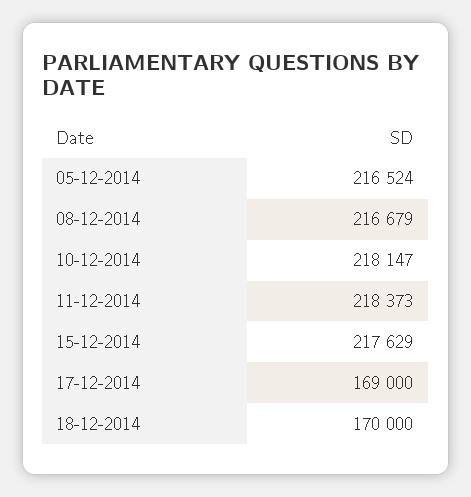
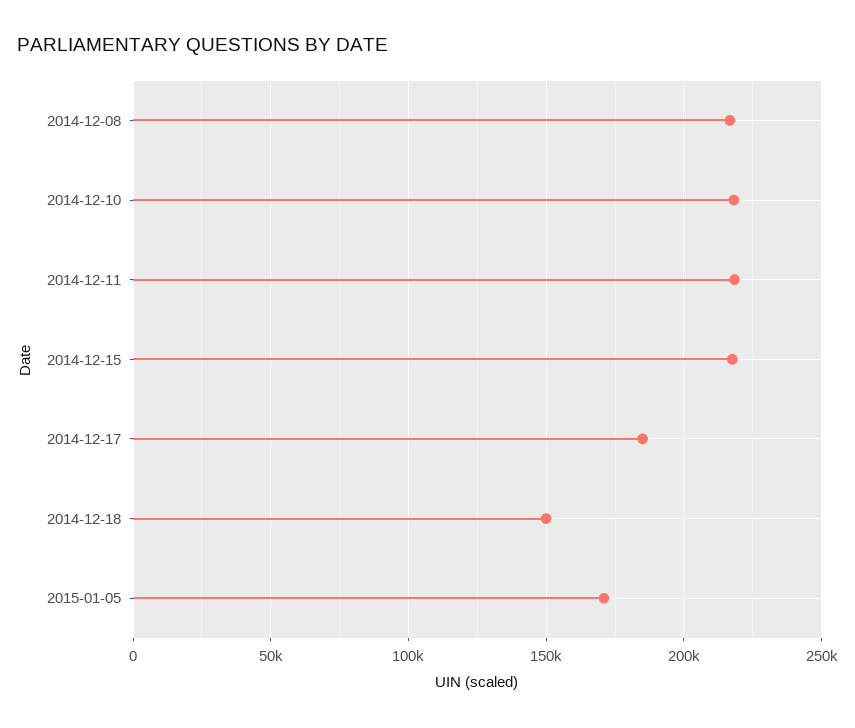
05-12-2014: 216524 -> none
17-12-2014: 169000 -> 185000
18-12-2014: 170000 -> 150000
2015-01-05: none -> 170000

